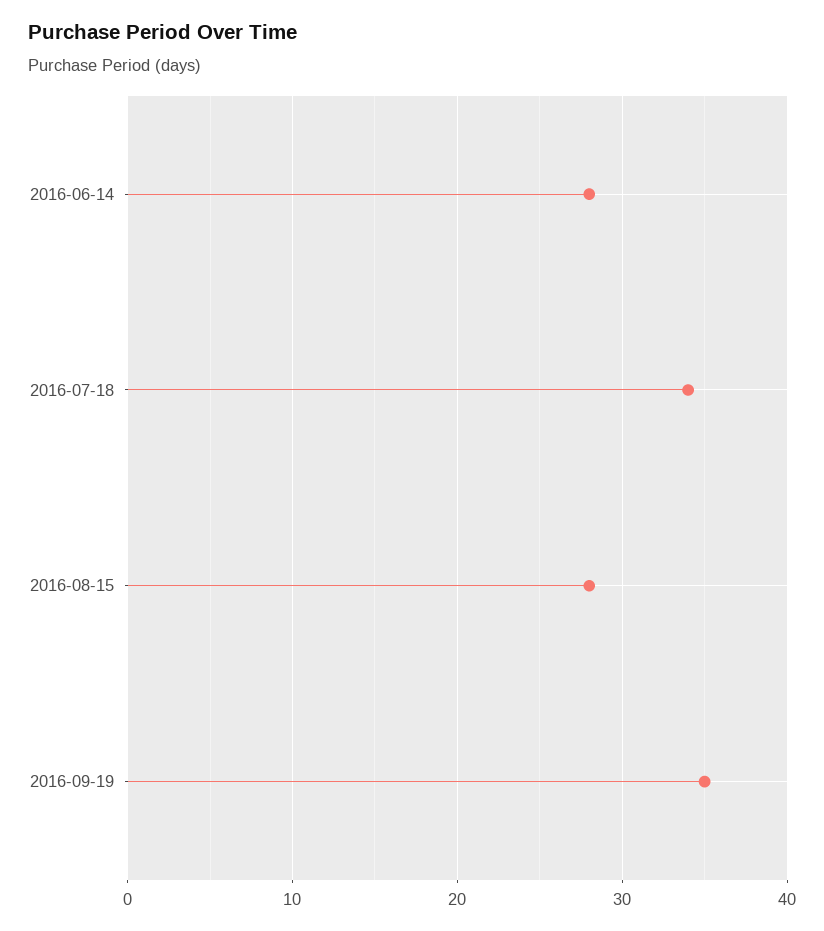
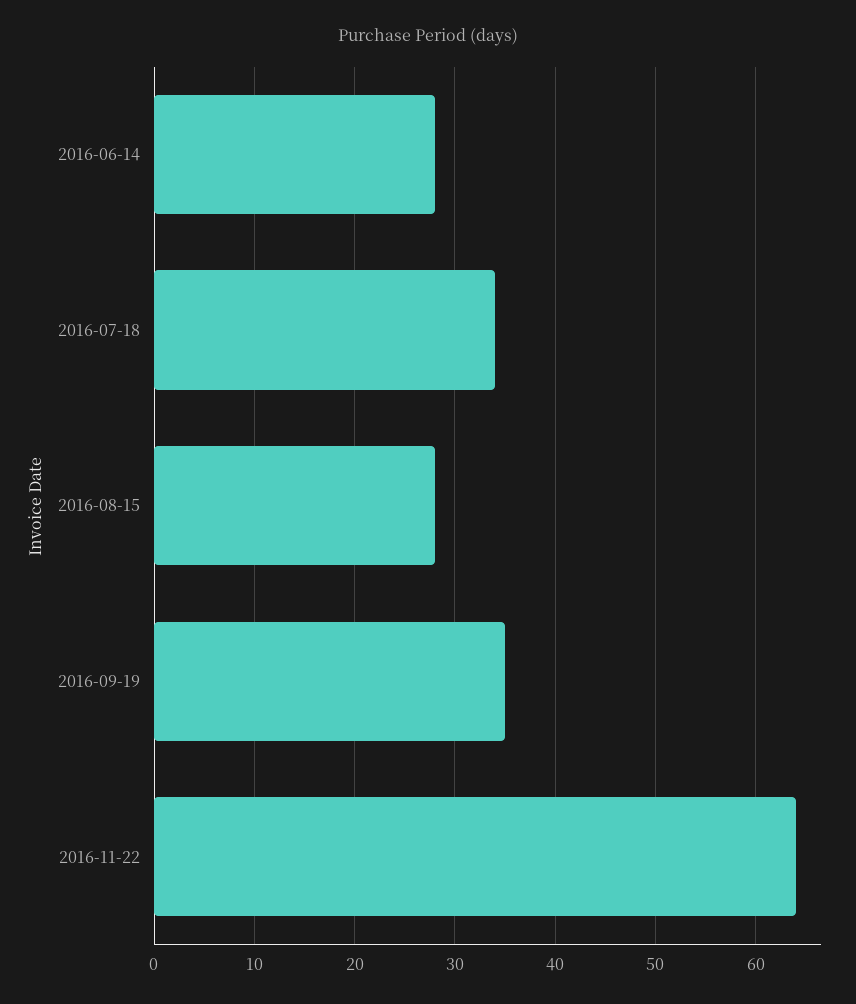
2016-11-22: none -> 64

